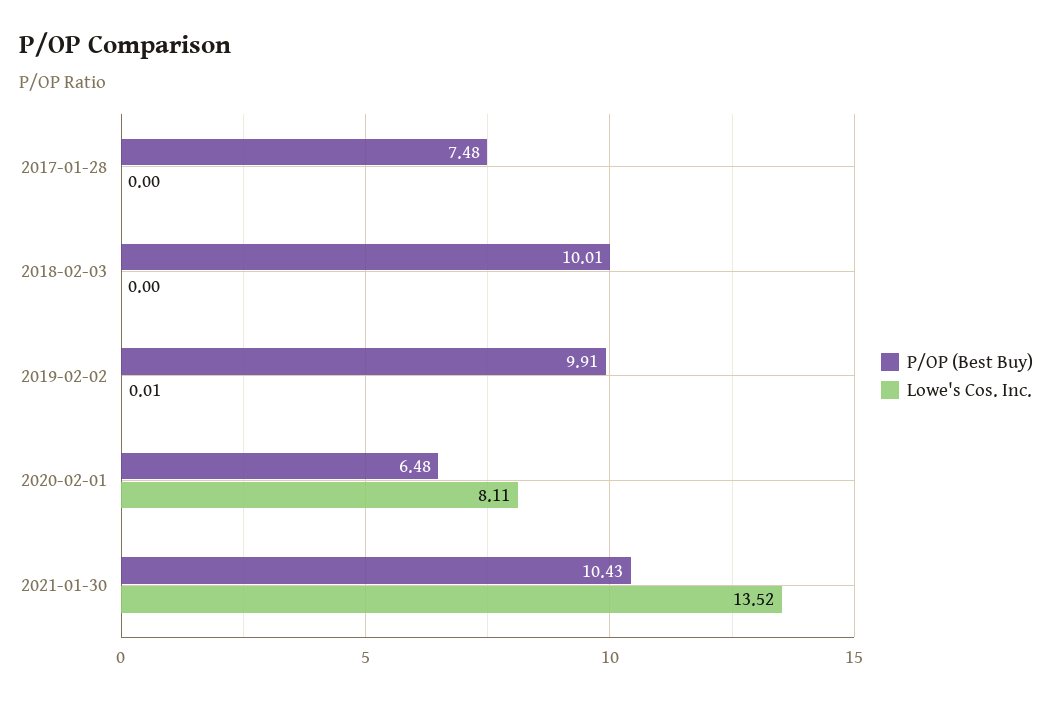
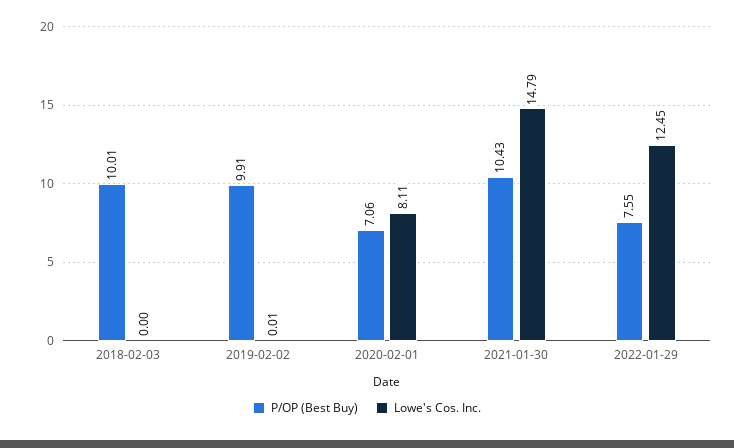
P/OP (Best Buy), 2017-01-28: 7.48 -> none
Lowe's Cos. Inc., 2017-01-28: 0 -> none
P/OP (Best Buy), 2020-02-01: 6.48 -> 7.06
Lowe's Cos. Inc., 2021-01-30: 13.52 -> 14.79
P/OP (Best Buy), 2022-01-29: none -> 7.55
Lowe's Cos. Inc., 2022-01-29: none -> 12.45

